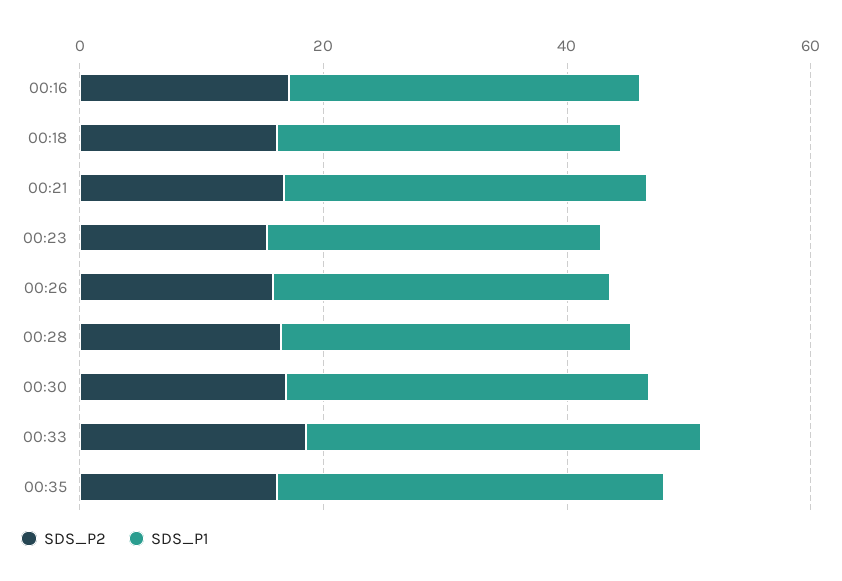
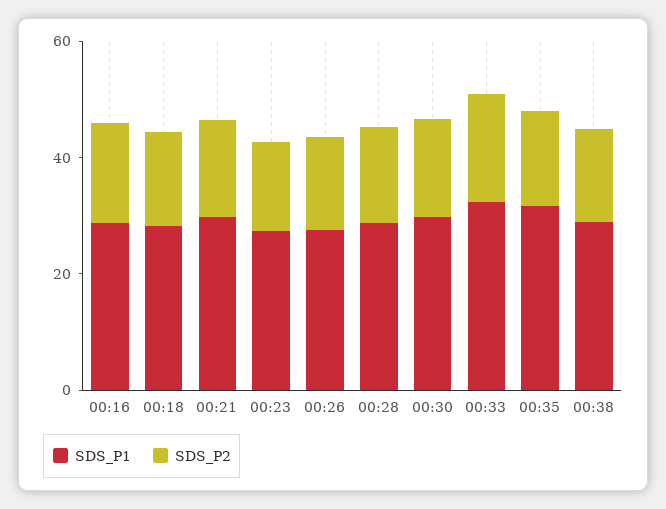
SDS_P1, 00:38: none -> 30
SDS_P2, 00:38: none -> 15

